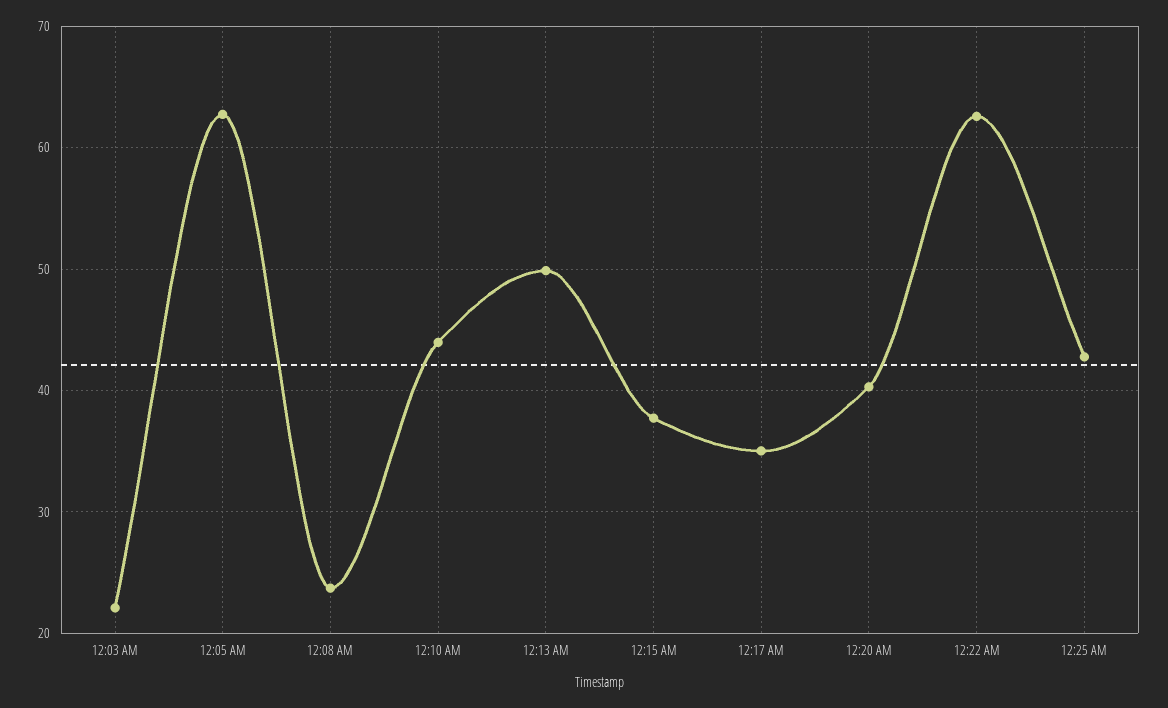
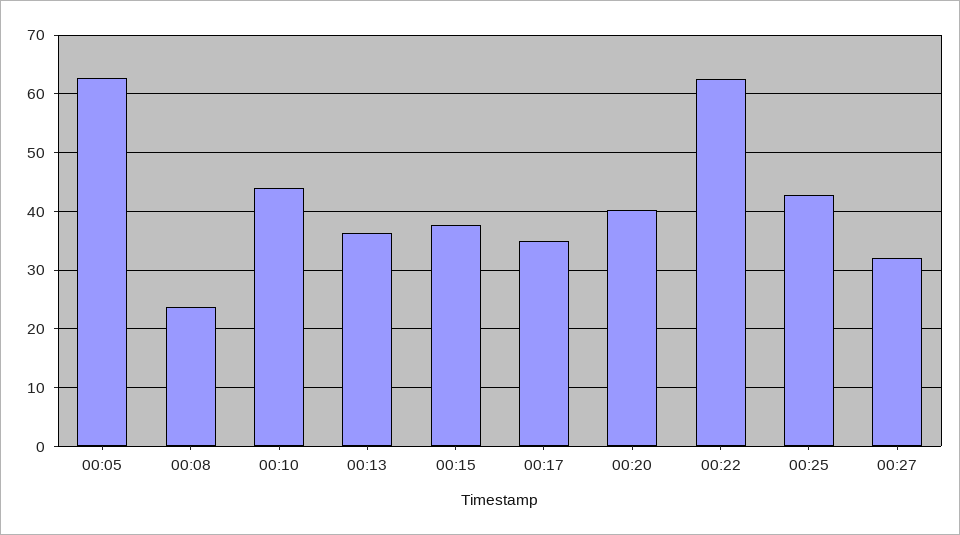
12:03 AM: 22 -> none
12:13 AM: 50 -> 36
00:27: none -> 32

